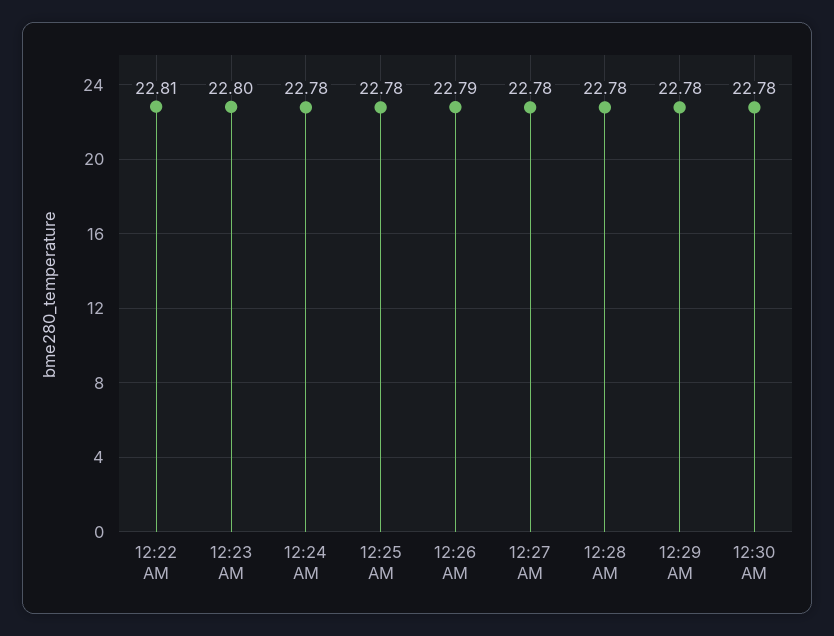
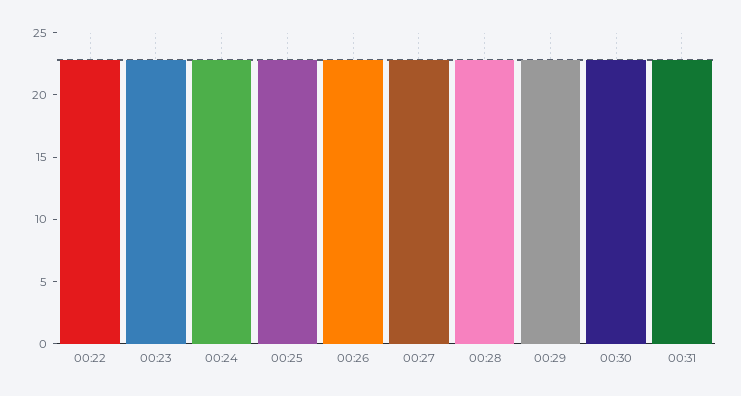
00:31: none -> 23

